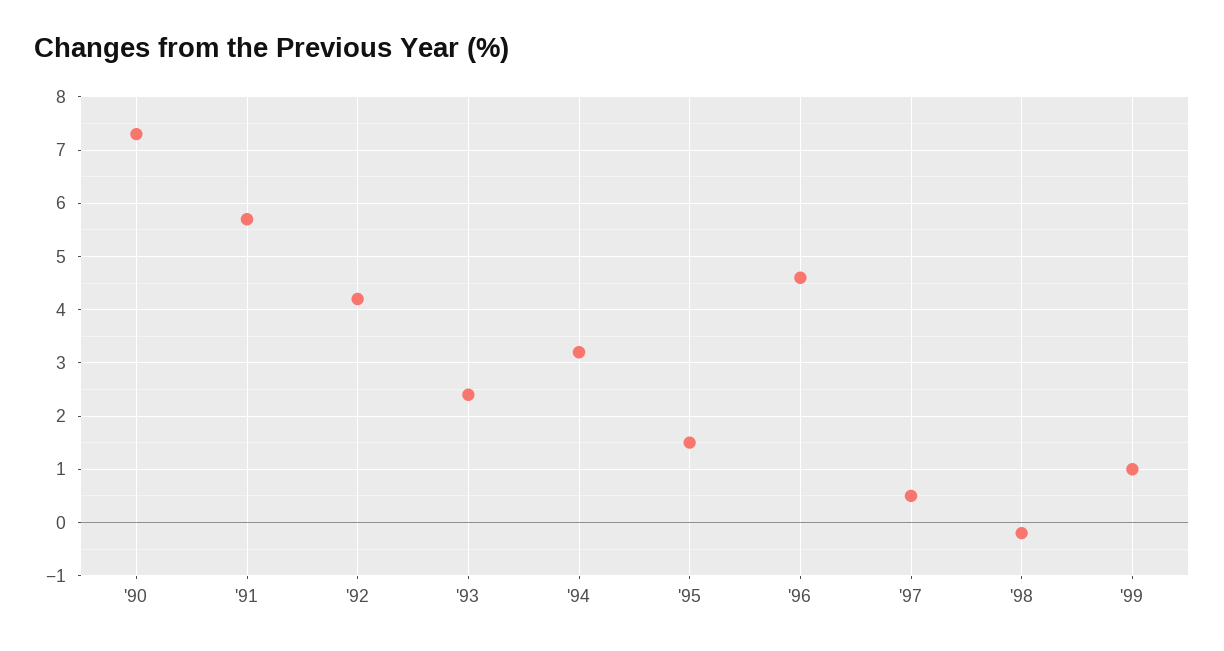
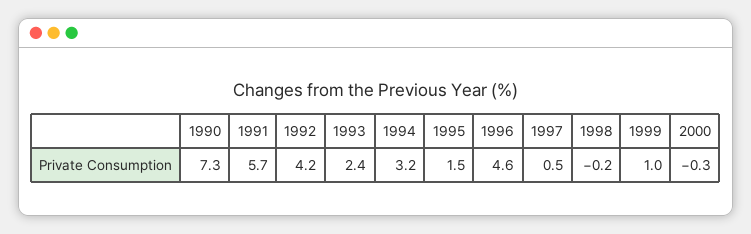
2000: none -> -0.3

